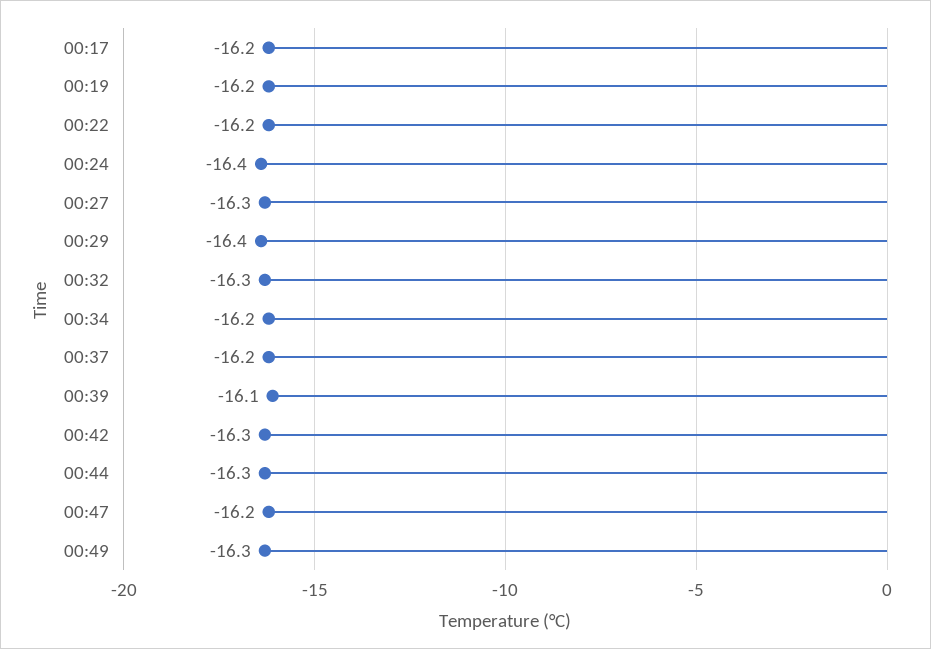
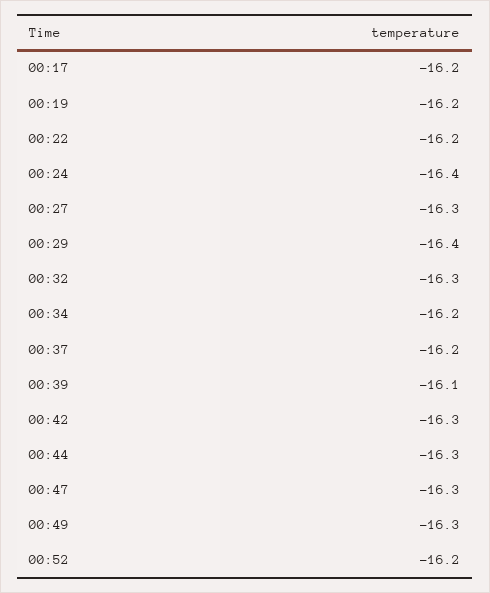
00:47: -16.2 -> -16.3
00:52: none -> -16.2

